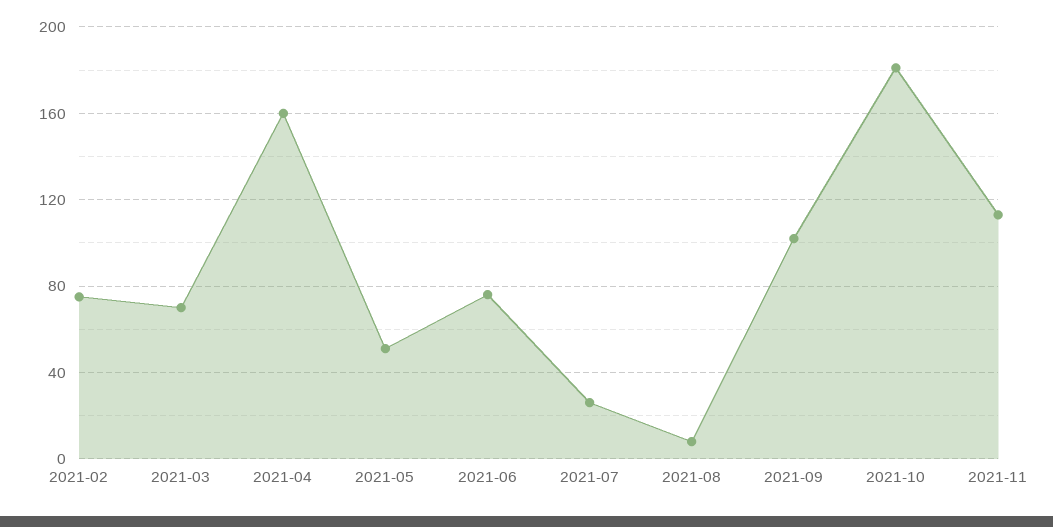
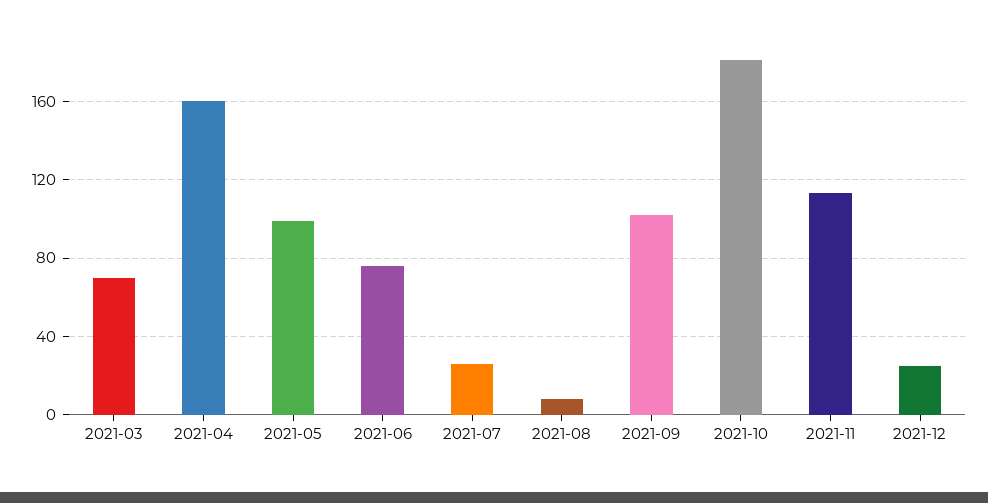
2021-02: 75 -> none
2021-05: 50 -> 100
2021-12: none -> 25

